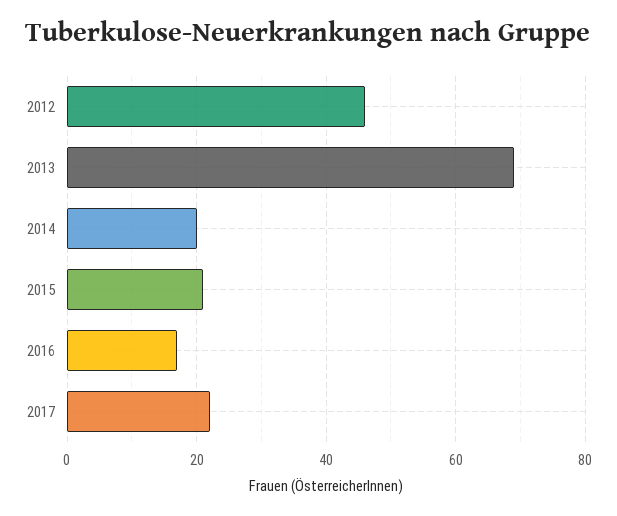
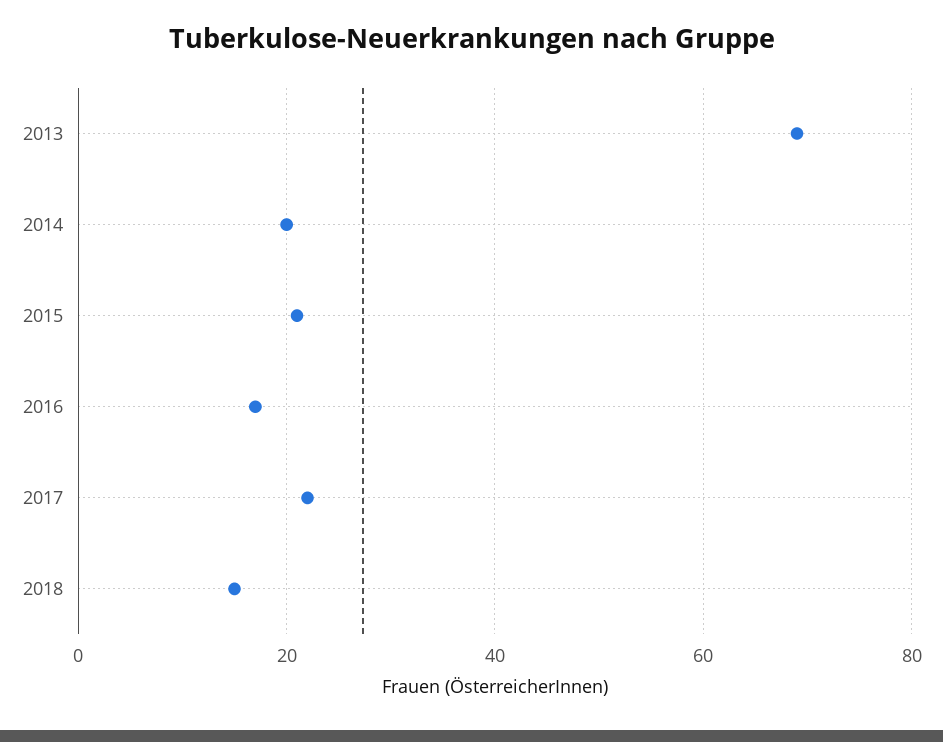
2012: 45 -> none
2018: none -> 15

